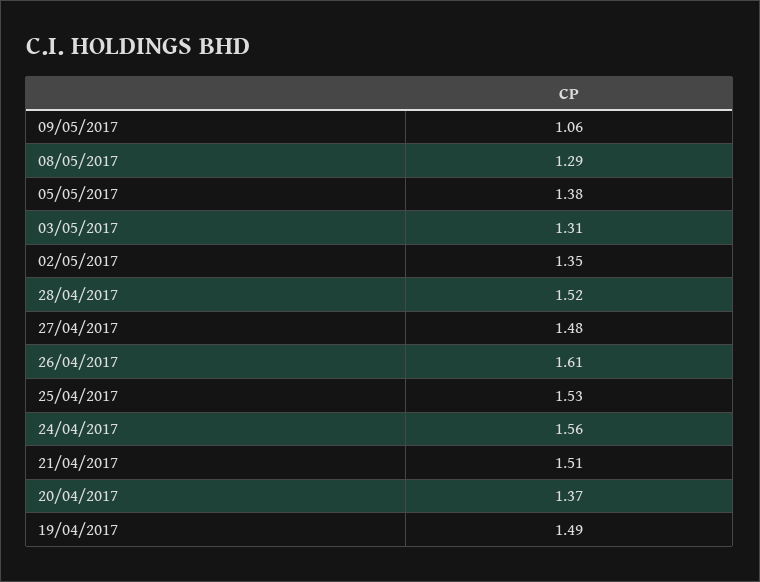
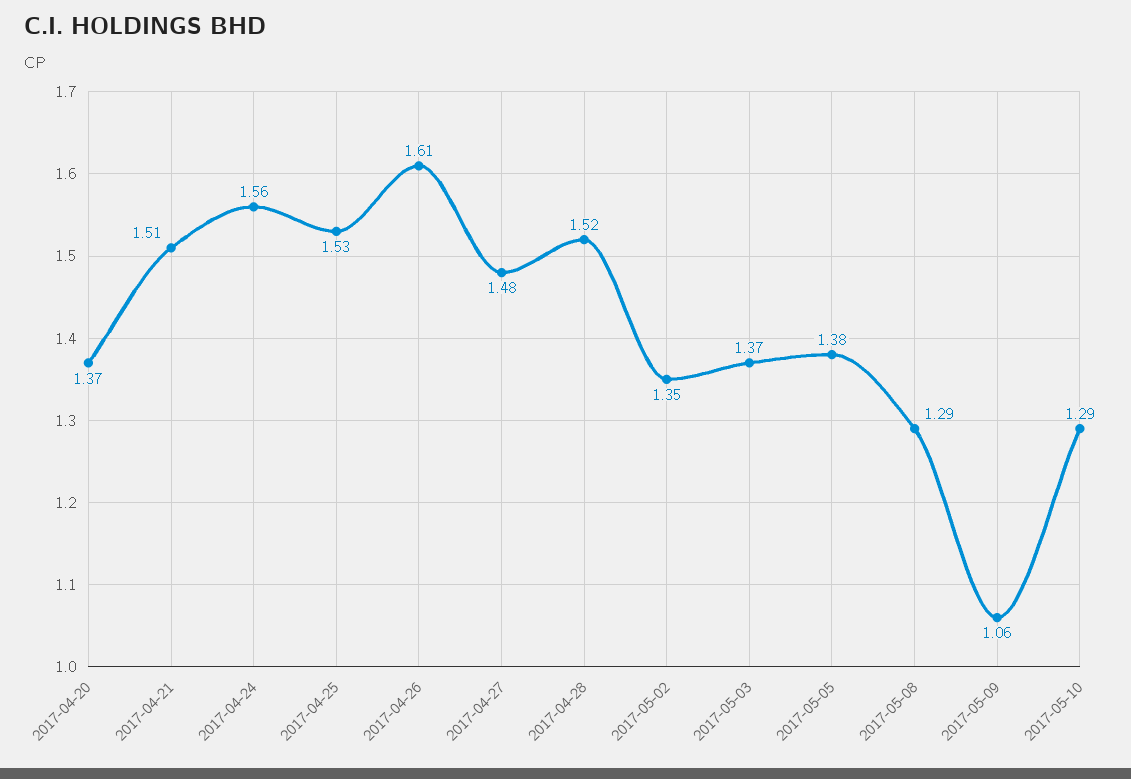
03/05/2017: 1.31 -> 1.37
19/04/2017: 1.49 -> none
2017-05-10: none -> 1.29

